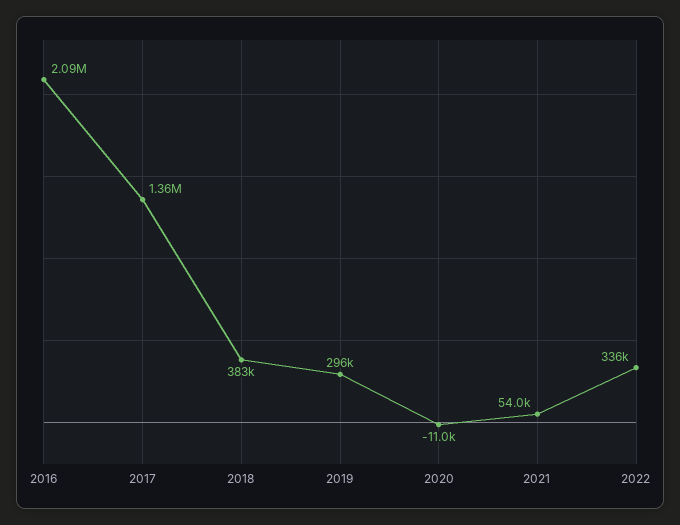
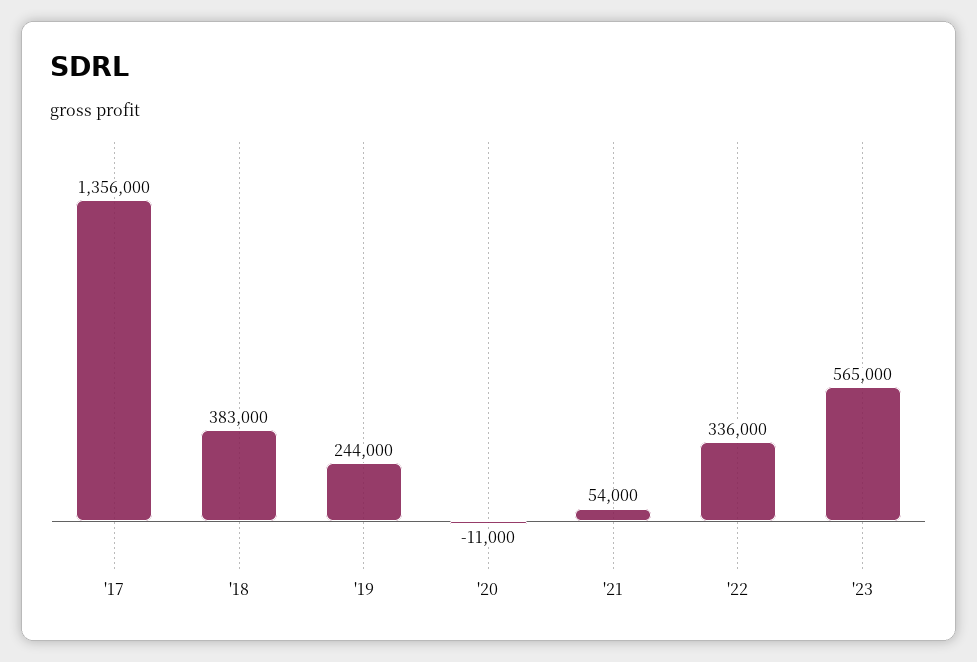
2016: 2090000 -> none
2019: 296000 -> 244000
'23: none -> 565000

